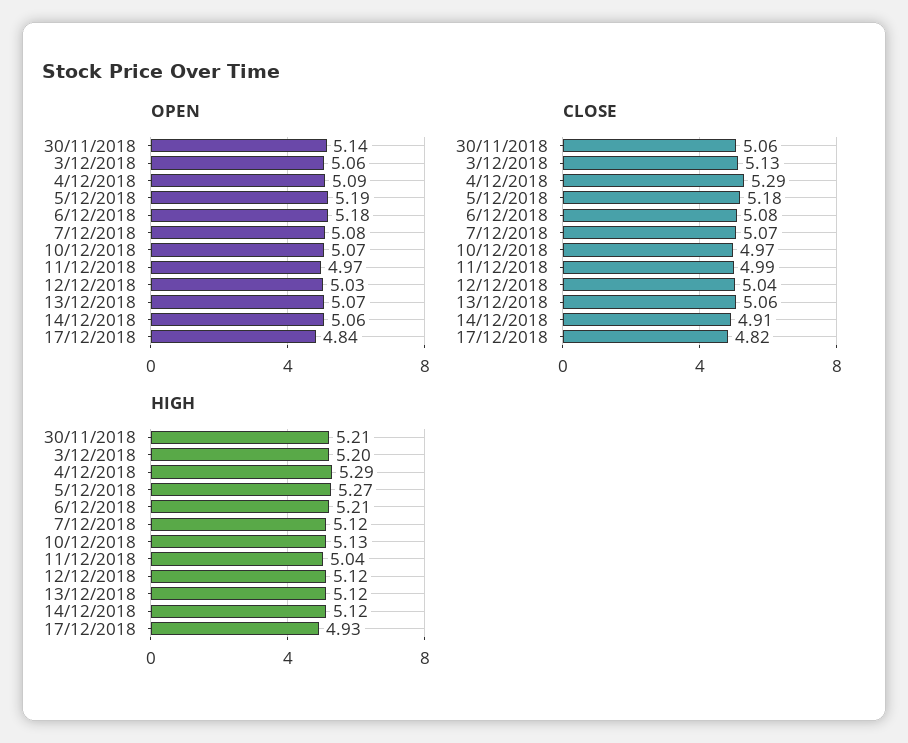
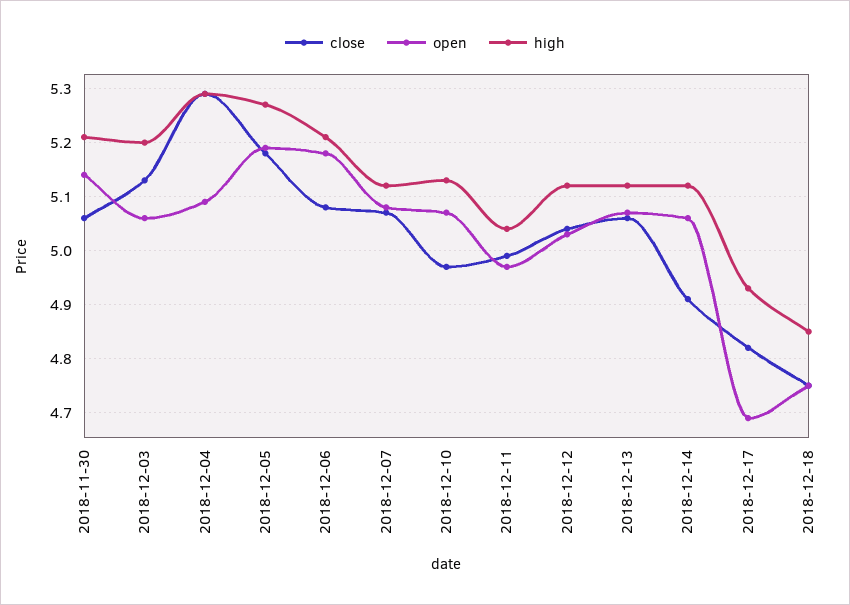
OPEN, 17/12/2018: 4.84 -> 4.7
CLOSE, 2018-12-18: none -> 4.75
OPEN, 2018-12-18: none -> 4.75
HIGH, 2018-12-18: none -> 4.85

